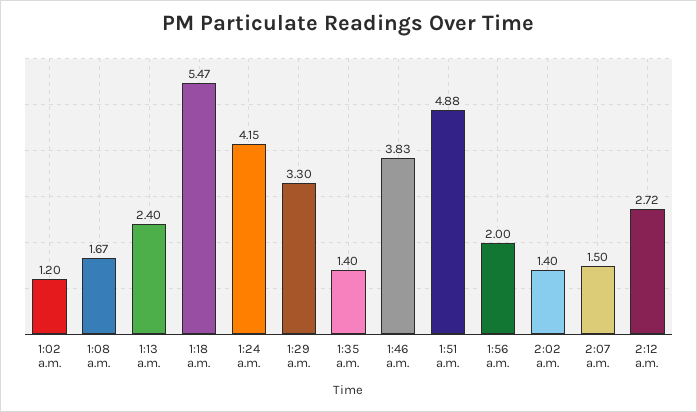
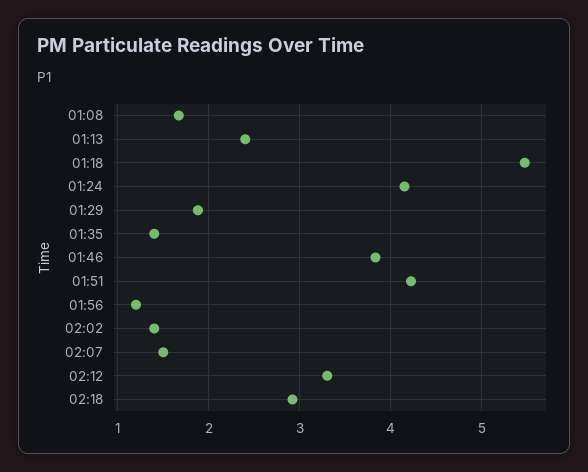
1:02 a.m.: 1.2 -> none
1:29 a.m.: 3.3 -> 1.9
1:51 a.m.: 4.88 -> 4.2
1:56 a.m.: 2 -> 1.2
2:12 a.m.: 2.72 -> 3.3
02:18: none -> 2.9

